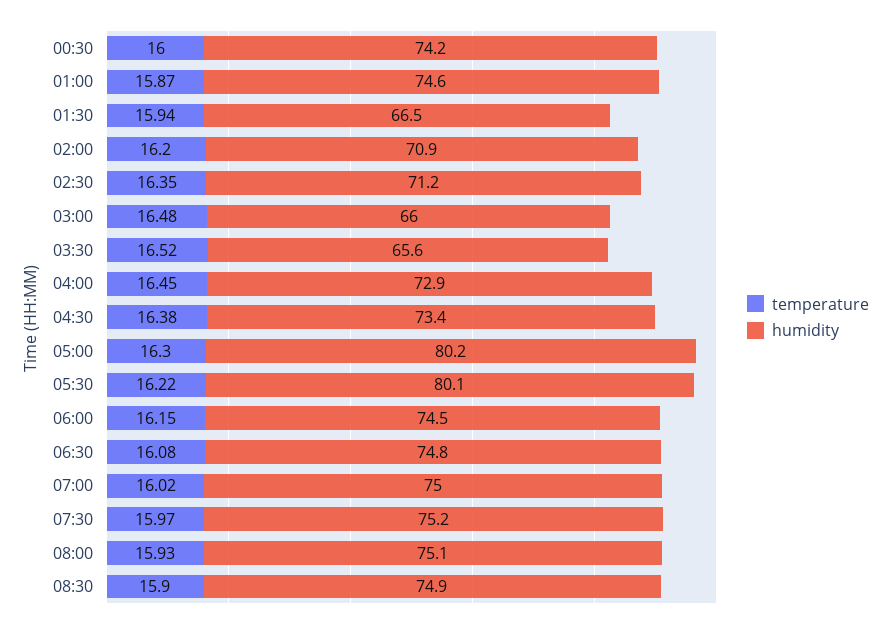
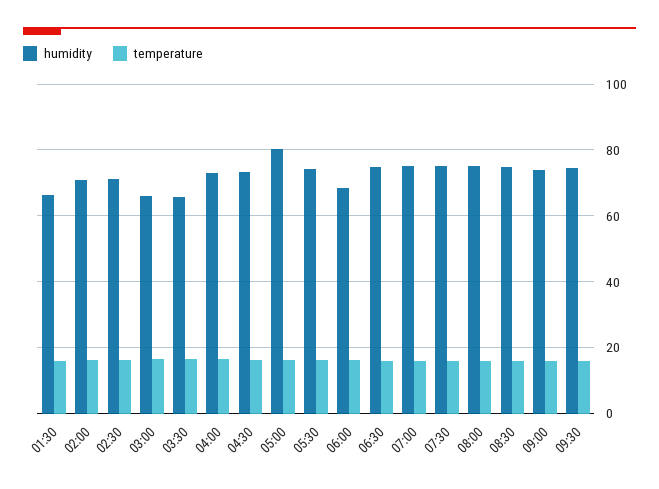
temperature, 00:30: 16 -> none
humidity, 00:30: 74.2 -> none
temperature, 01:00: 15.87 -> none
humidity, 01:00: 74.6 -> none
humidity, 05:30: 80.1 -> 74
humidity, 06:00: 74.5 -> 68
humidity, 09:00: none -> 74
temperature, 09:00: none -> 16
humidity, 09:30: none -> 74
temperature, 09:30: none -> 16

